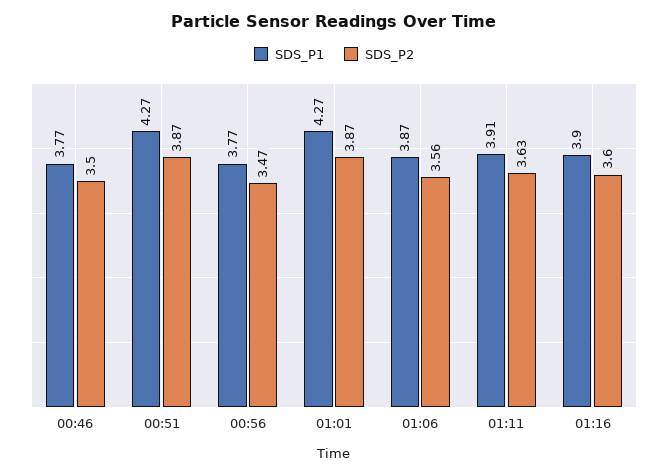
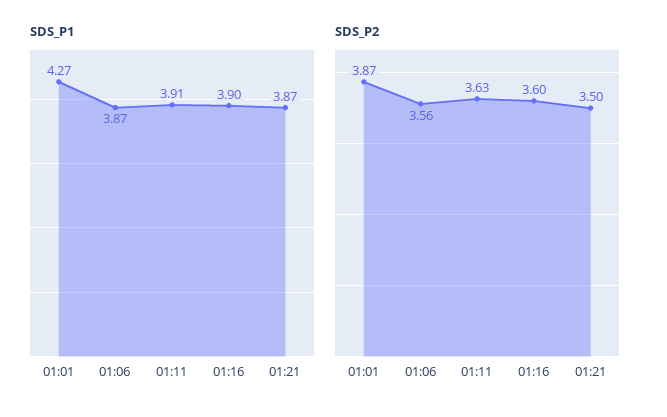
SDS_P1, 00:46: 3.77 -> none
SDS_P2, 00:46: 3.5 -> none
SDS_P1, 00:51: 4.27 -> none
SDS_P2, 00:51: 3.87 -> none
SDS_P1, 00:56: 3.77 -> none
SDS_P2, 00:56: 3.47 -> none
SDS_P1, 01:21: none -> 3.87
SDS_P2, 01:21: none -> 3.5

